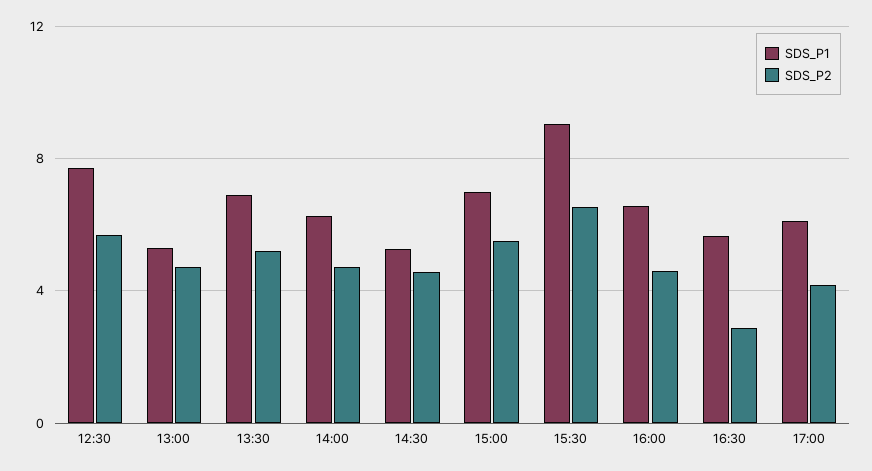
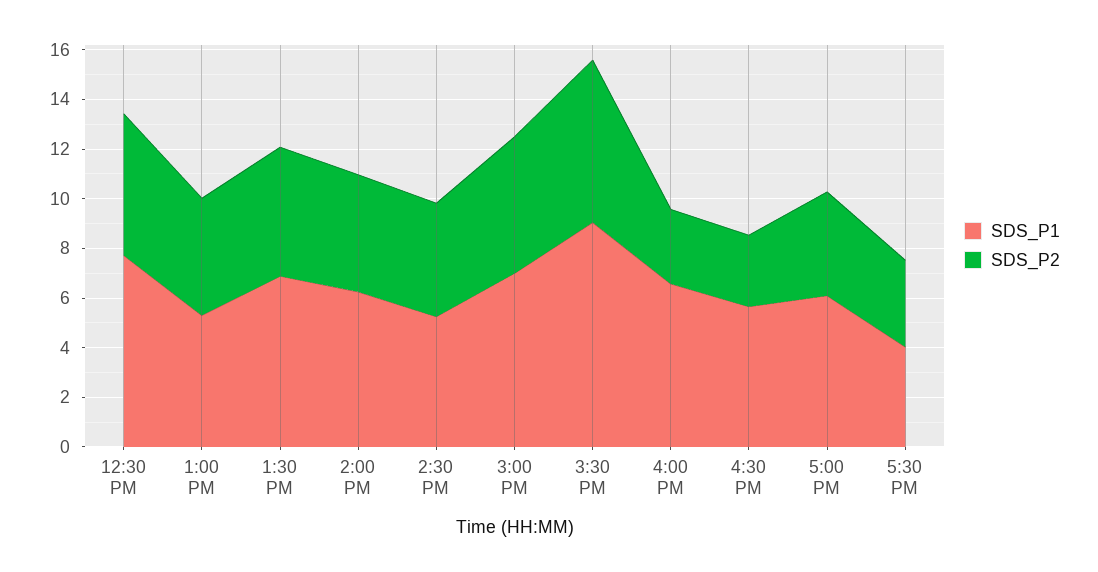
SDS_P2, 16:00: 4.5 -> 3
SDS_P1, 5:30 PM: none -> 4
SDS_P2, 5:30 PM: none -> 3.5

